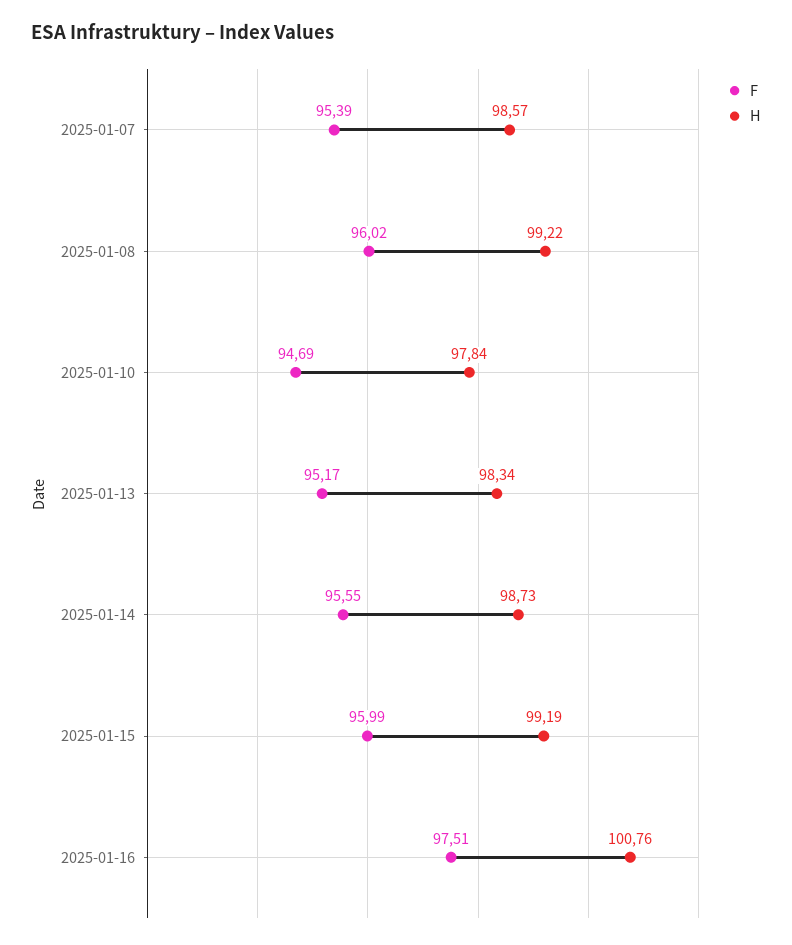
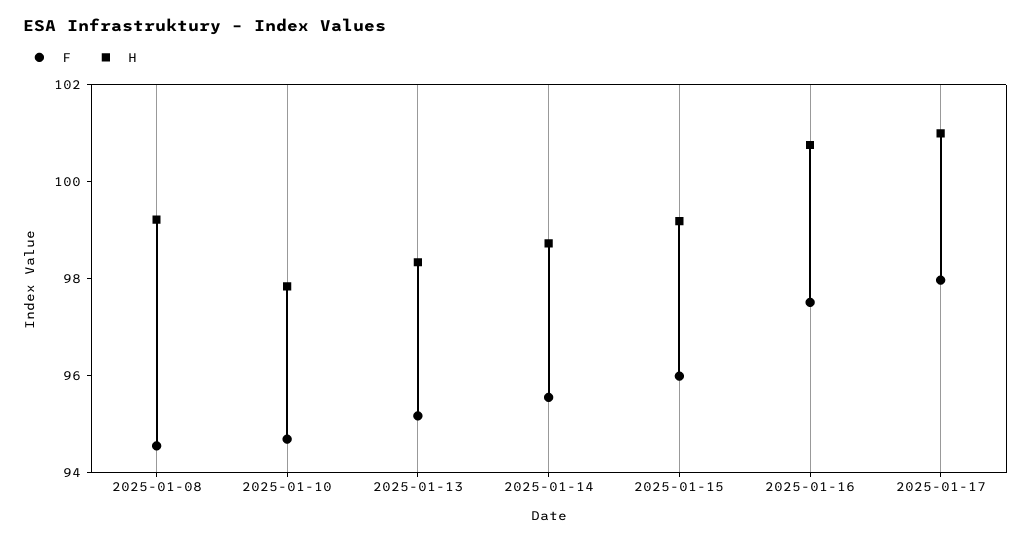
F, 2025-01-07: 95.39 -> none
H, 2025-01-07: 98.57 -> none
F, 2025-01-08: 96.02 -> 94.5
F, 2025-01-17: none -> 98
H, 2025-01-17: none -> 101

